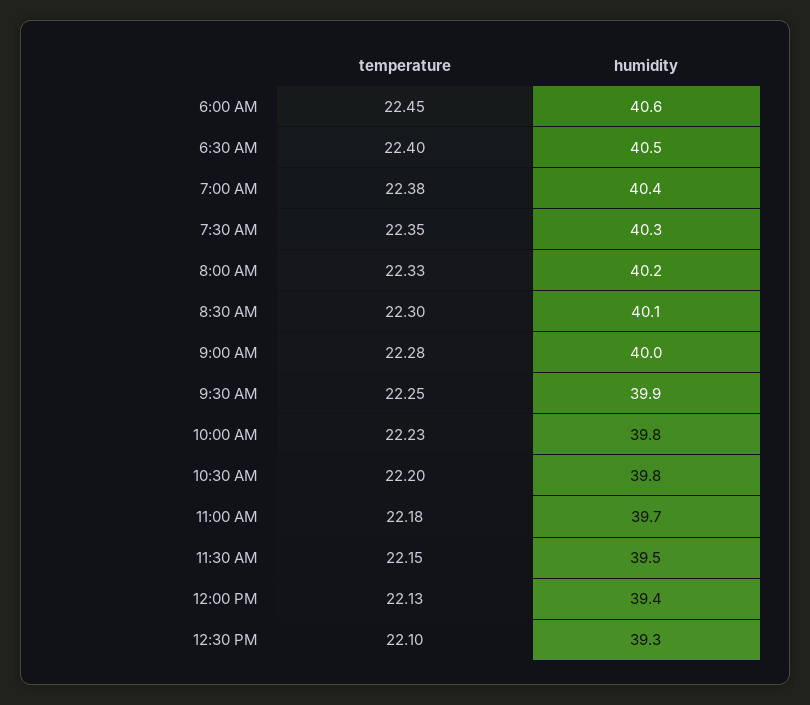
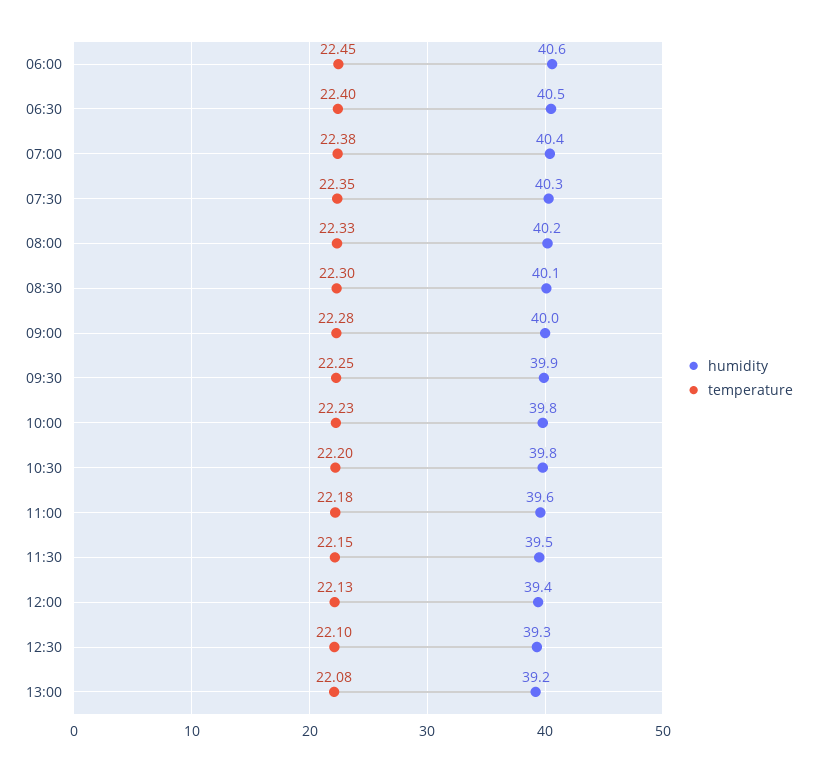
humidity, 11:00 AM: 39.7 -> 39.6
humidity, 13:00: none -> 39.2
temperature, 13:00: none -> 22.08

